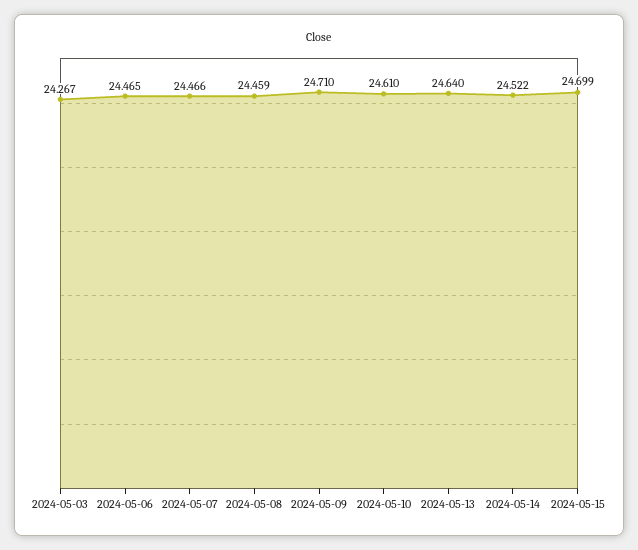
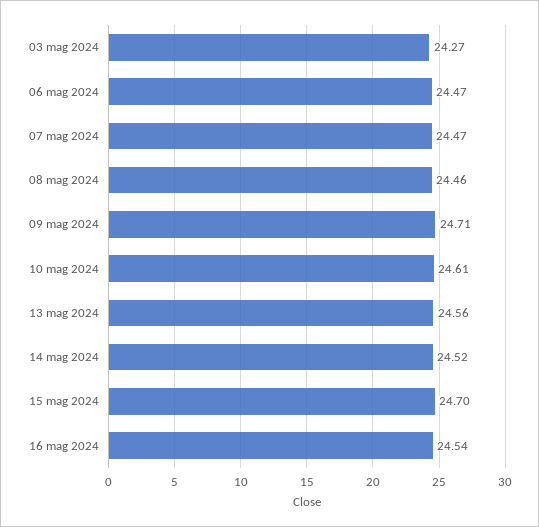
2024-05-13: 24.64 -> 24.56
16 mag 2024: none -> 24.54

